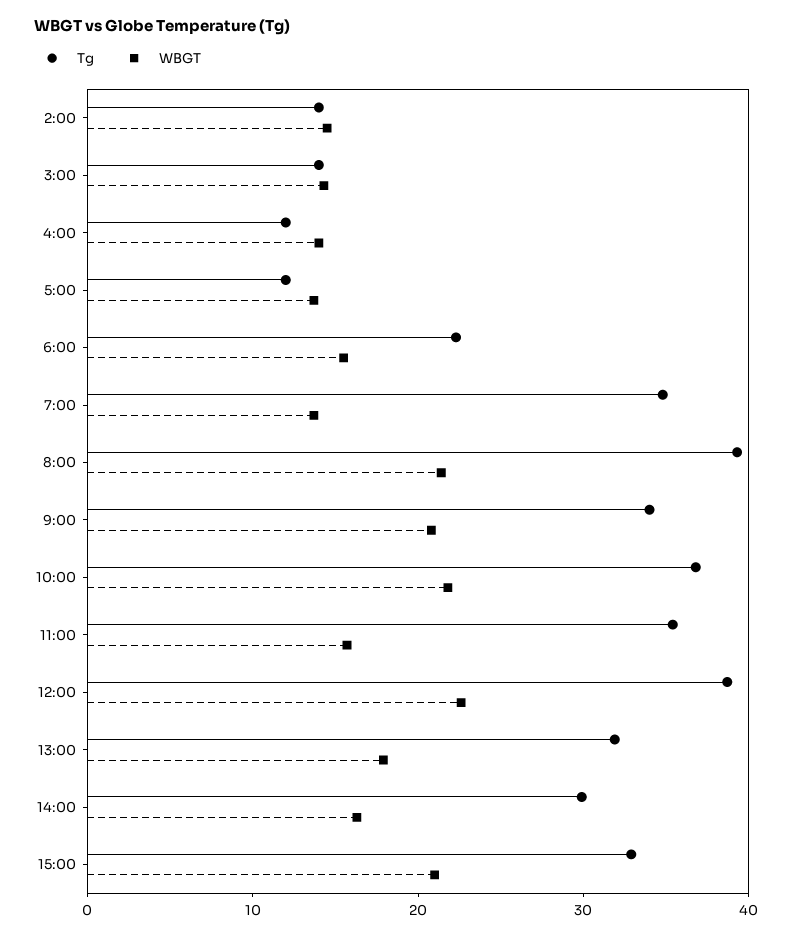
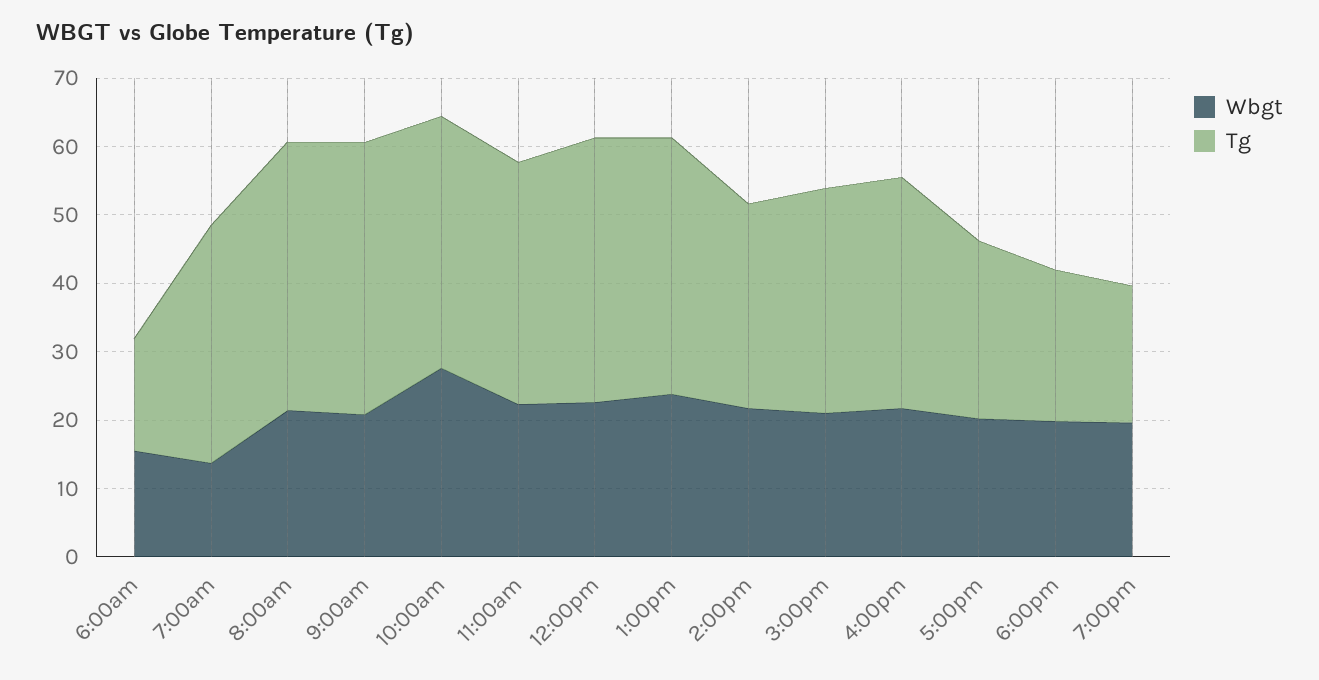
Tg, 2:00: 14 -> none
WBGT, 2:00: 14 -> none
Tg, 3:00: 14 -> none
WBGT, 3:00: 14 -> none
Tg, 4:00: 12 -> none
WBGT, 4:00: 14 -> none
Tg, 5:00: 12 -> none
WBGT, 5:00: 14 -> none
Tg, 6:00: 22 -> 16
Tg, 9:00: 34 -> 40
WBGT, 10:00: 22 -> 28
WBGT, 11:00: 16 -> 22
Tg, 13:00: 32 -> 38
WBGT, 13:00: 18 -> 24
WBGT, 14:00: 16 -> 22
WBGT, 4:00pm: none -> 22
Tg, 4:00pm: none -> 34
WBGT, 5:00pm: none -> 20
Tg, 5:00pm: none -> 26
WBGT, 6:00pm: none -> 20
Tg, 6:00pm: none -> 22
WBGT, 7:00pm: none -> 20
Tg, 7:00pm: none -> 20

